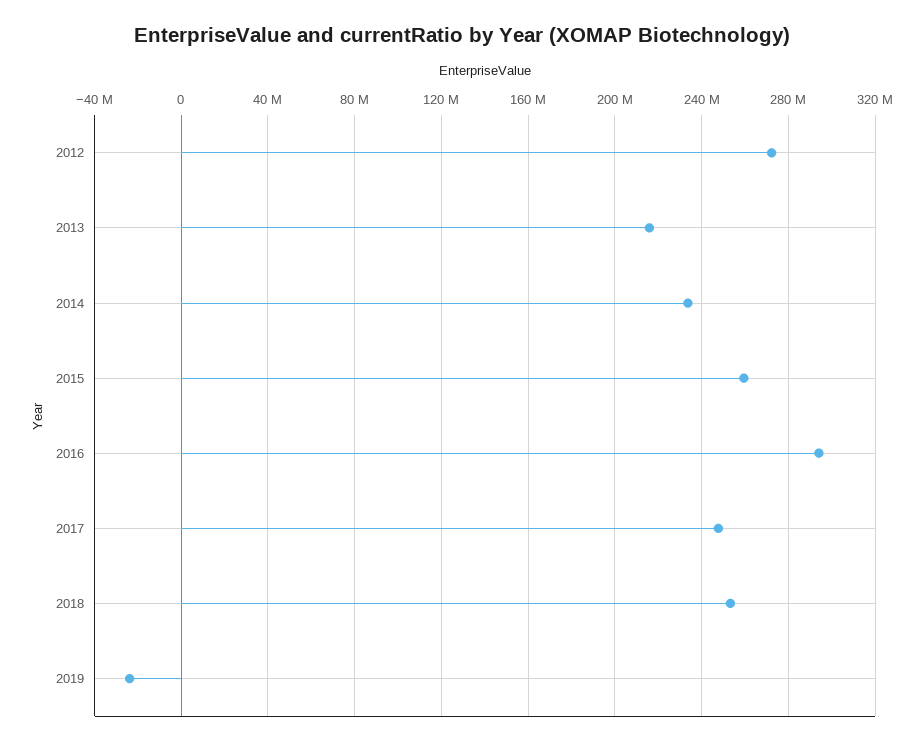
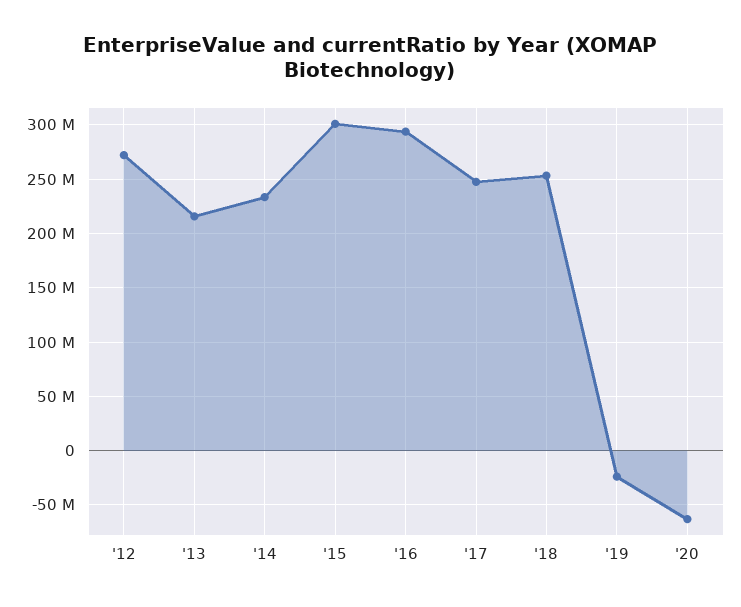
2015: 260000000 -> 300000000
'20: none -> -60000000

